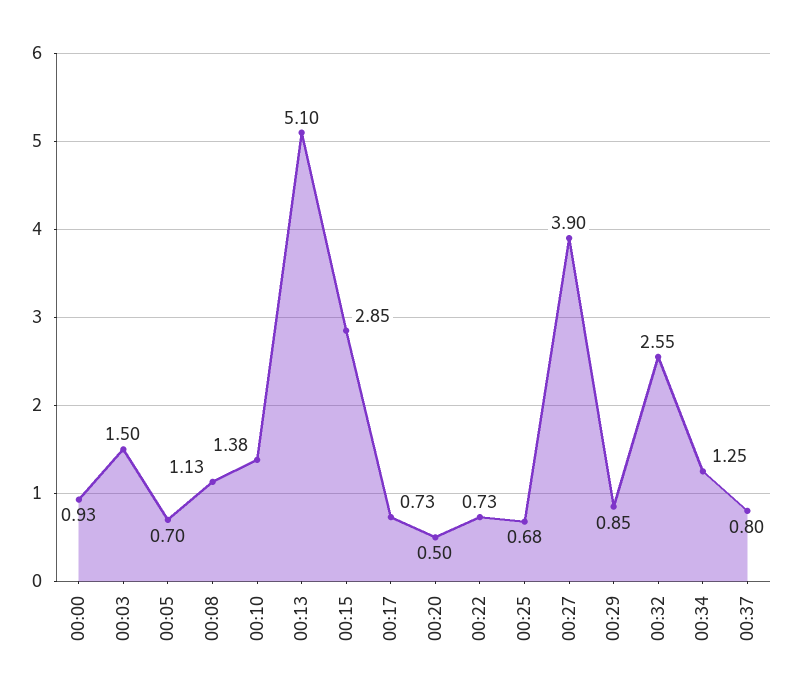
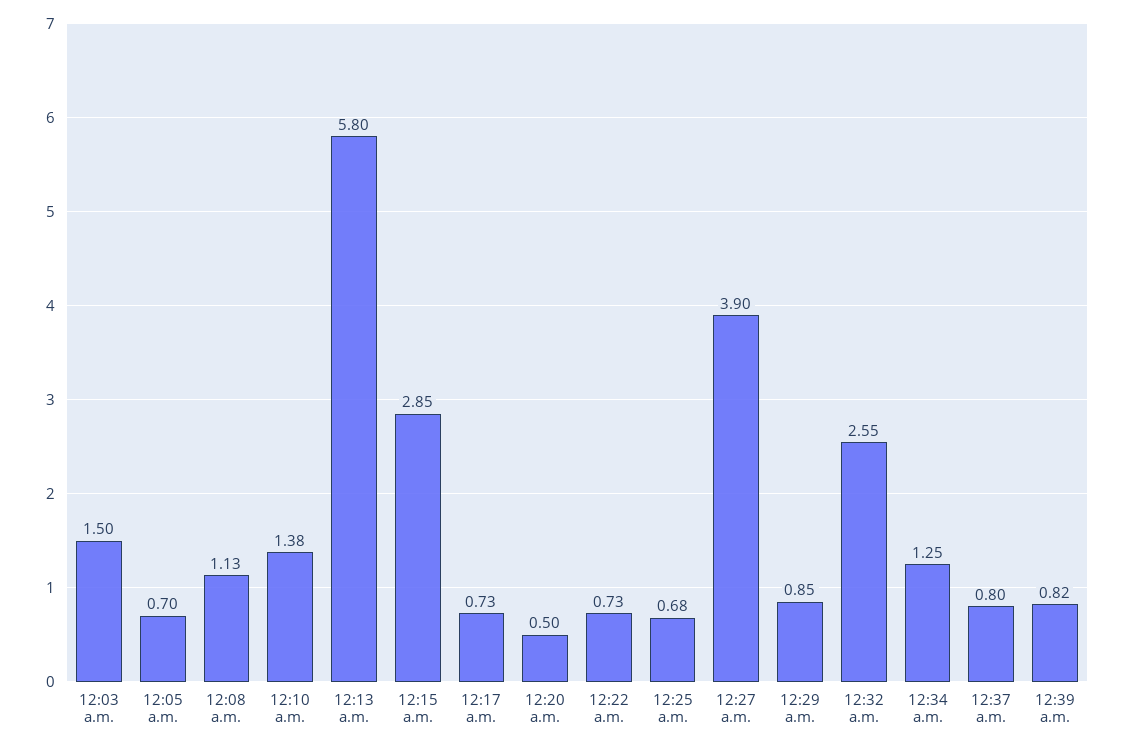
00:00: 0.93 -> none
00:13: 5.1 -> 5.8
12:39 a.m.: none -> 0.82

